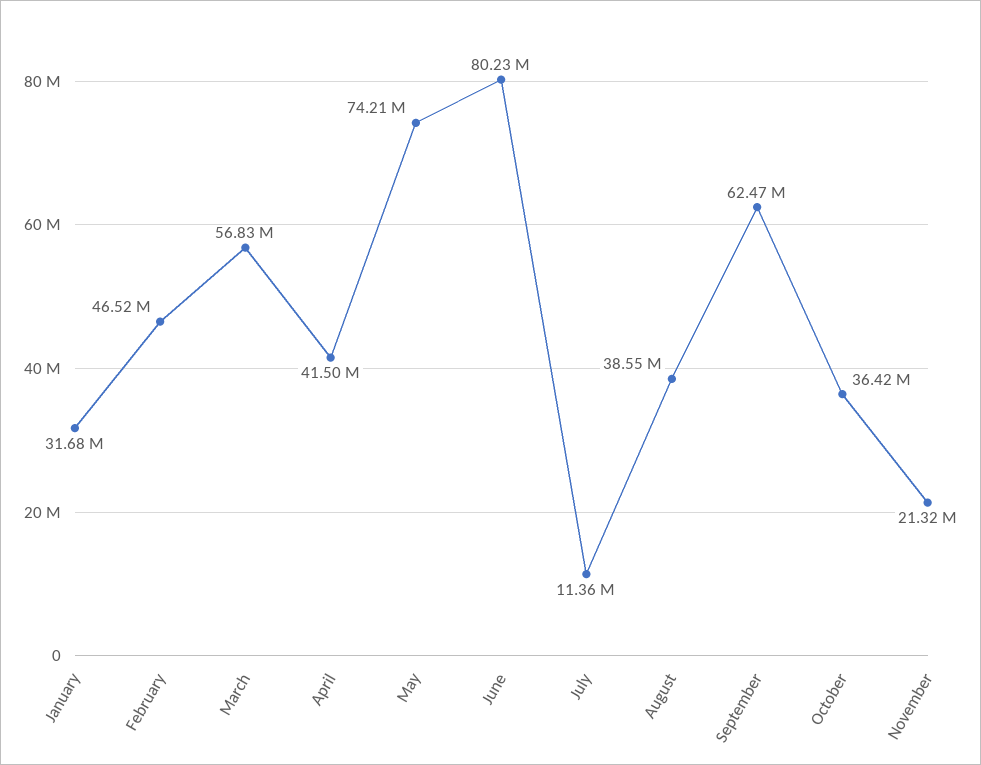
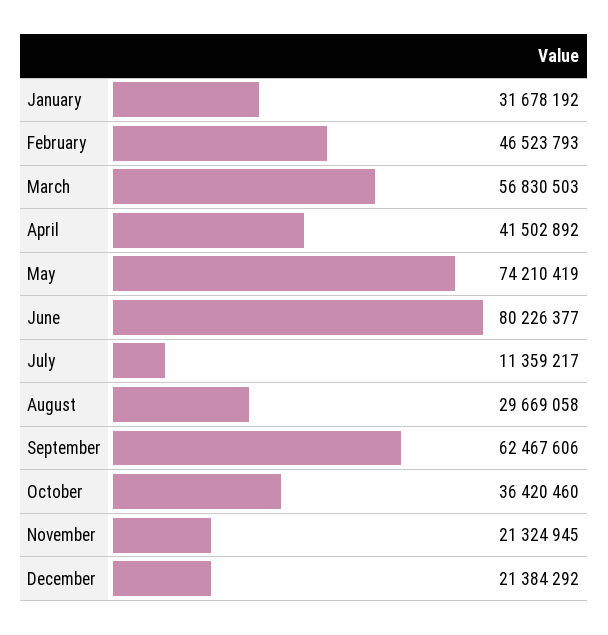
August: 38550000 -> 29669058
December: none -> 21384292

